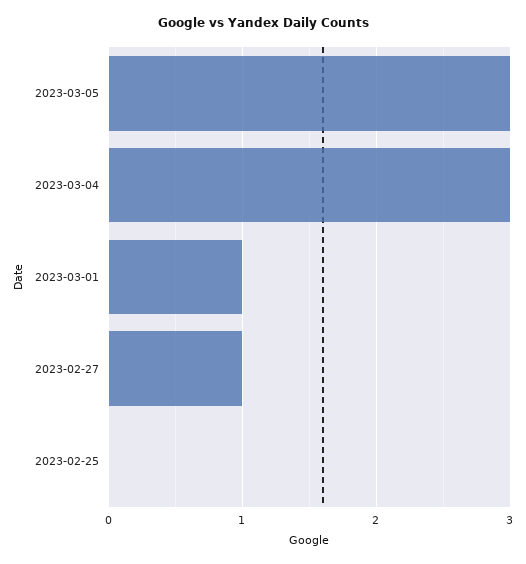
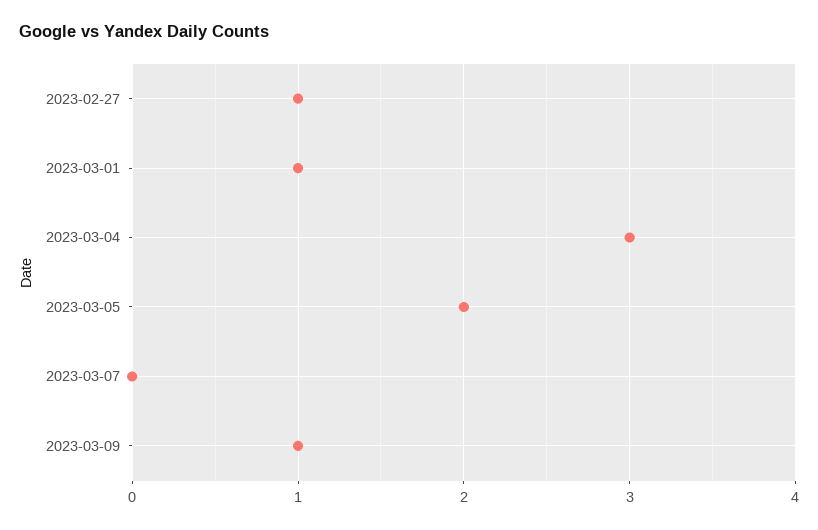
2023-03-05: 3 -> 2
2023-02-25: 0 -> none
2023-03-07: none -> 0
2023-03-09: none -> 1

